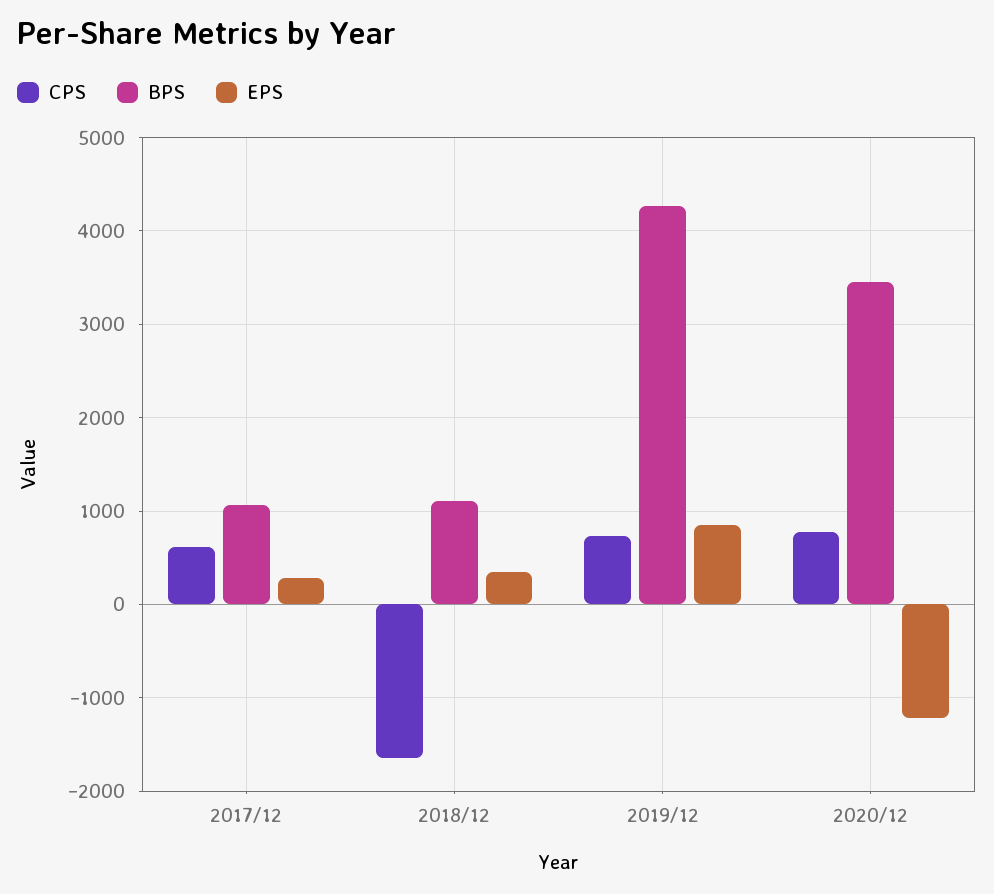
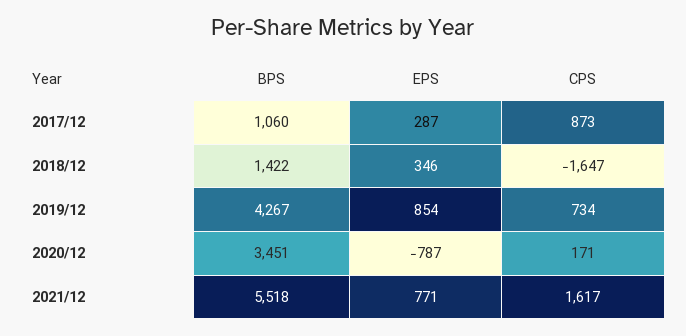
CPS, 2017/12: 600 -> 873
BPS, 2018/12: 1100 -> 1422
CPS, 2020/12: 800 -> 171
EPS, 2020/12: -1200 -> -787
BPS, 2021/12: none -> 5518
EPS, 2021/12: none -> 771
CPS, 2021/12: none -> 1617

